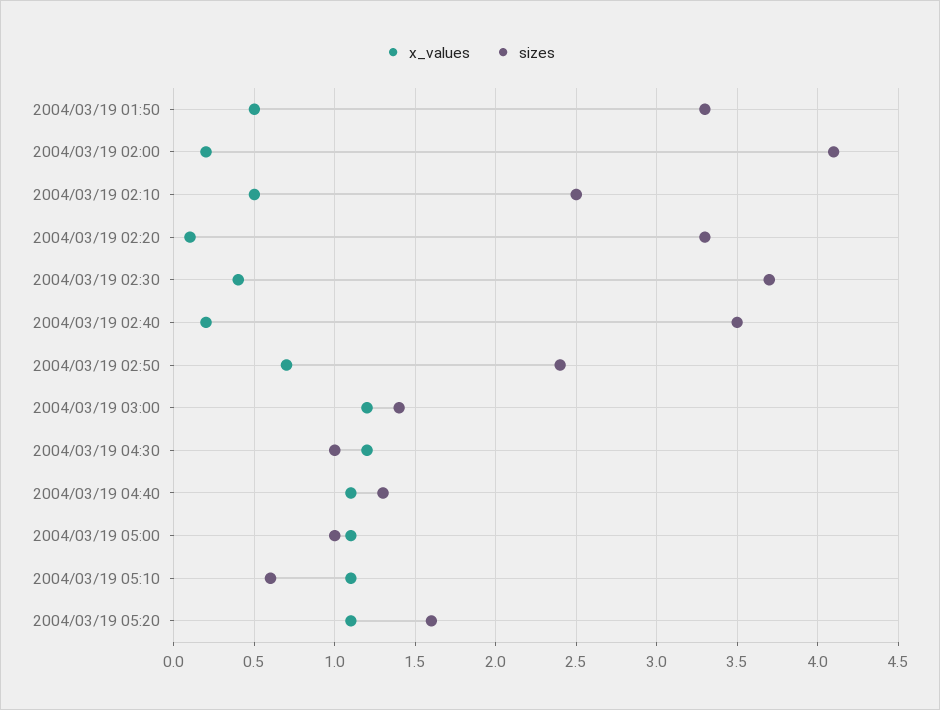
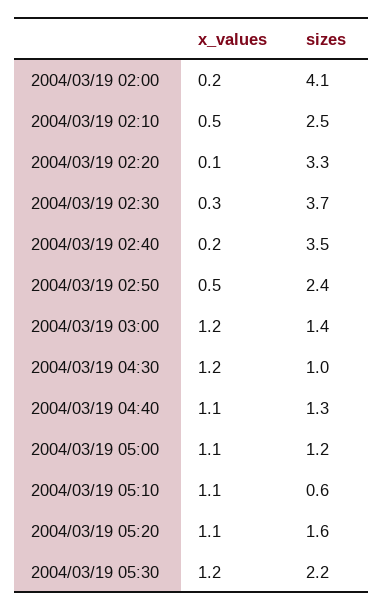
x_values, 2004/03/19 01:50: 0.5 -> none
sizes, 2004/03/19 01:50: 3.3 -> none
x_values, 2004/03/19 02:30: 0.4 -> 0.3
x_values, 2004/03/19 02:50: 0.7 -> 0.5
sizes, 2004/03/19 05:00: 1 -> 1.2
x_values, 2004/03/19 05:30: none -> 1.2
sizes, 2004/03/19 05:30: none -> 2.2

